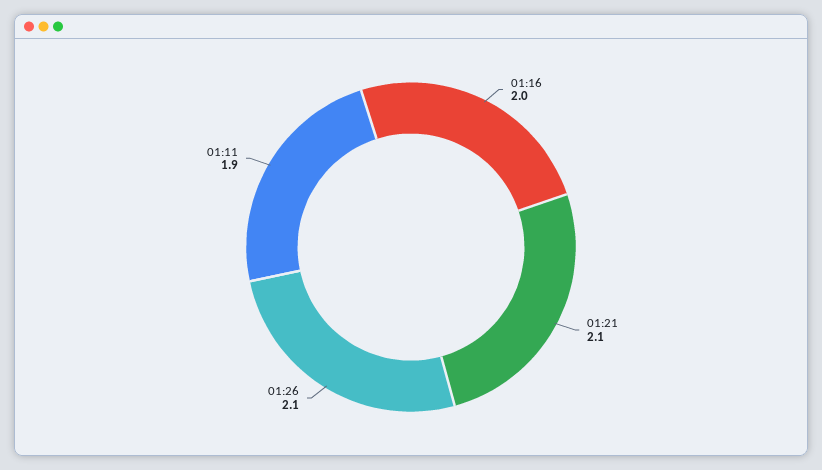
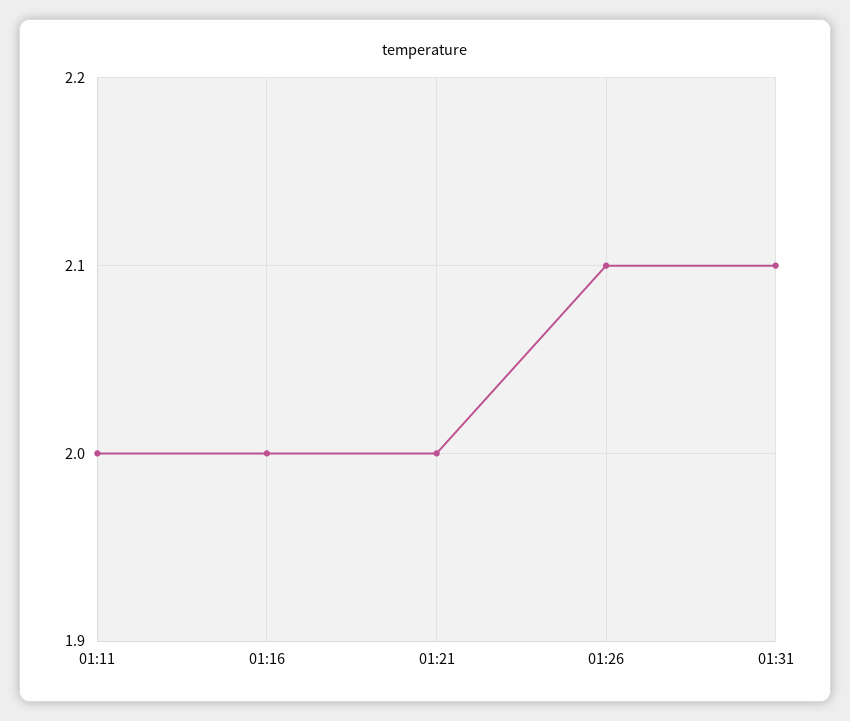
01:21: 2.1 -> 2
01:11: 1.9 -> 2
01:31: none -> 2.1

